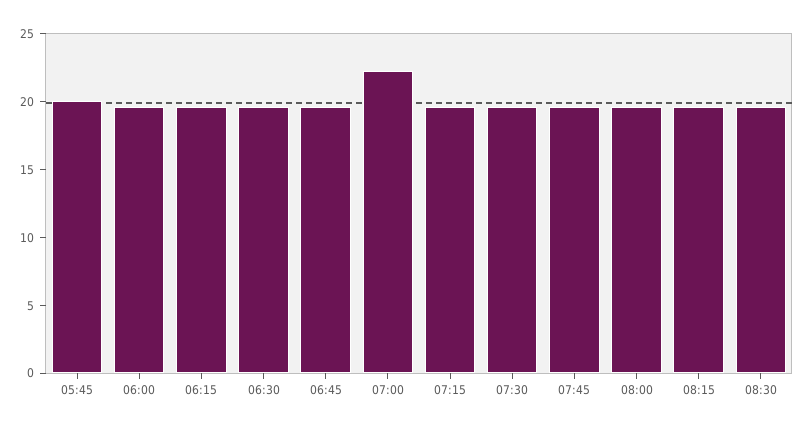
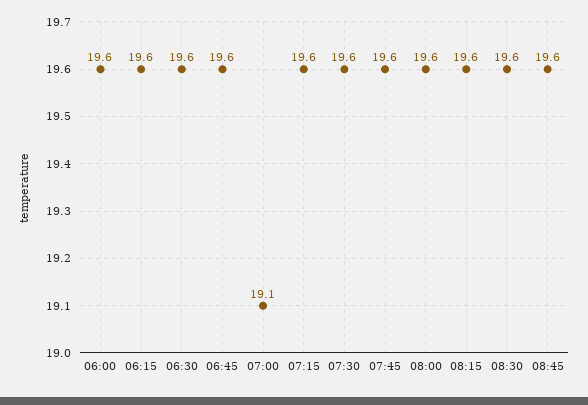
05:45: 20 -> none
07:00: 22 -> 19.1
08:45: none -> 19.6

